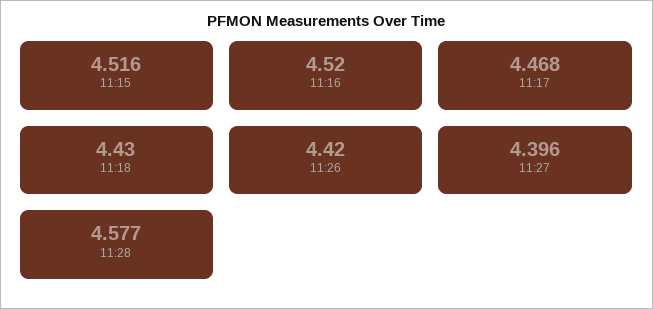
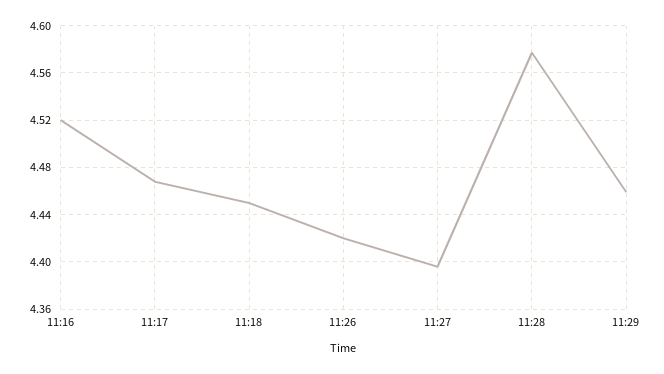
11:15: 4.516 -> none
11:18: 4.43 -> 4.45
11:29: none -> 4.46

